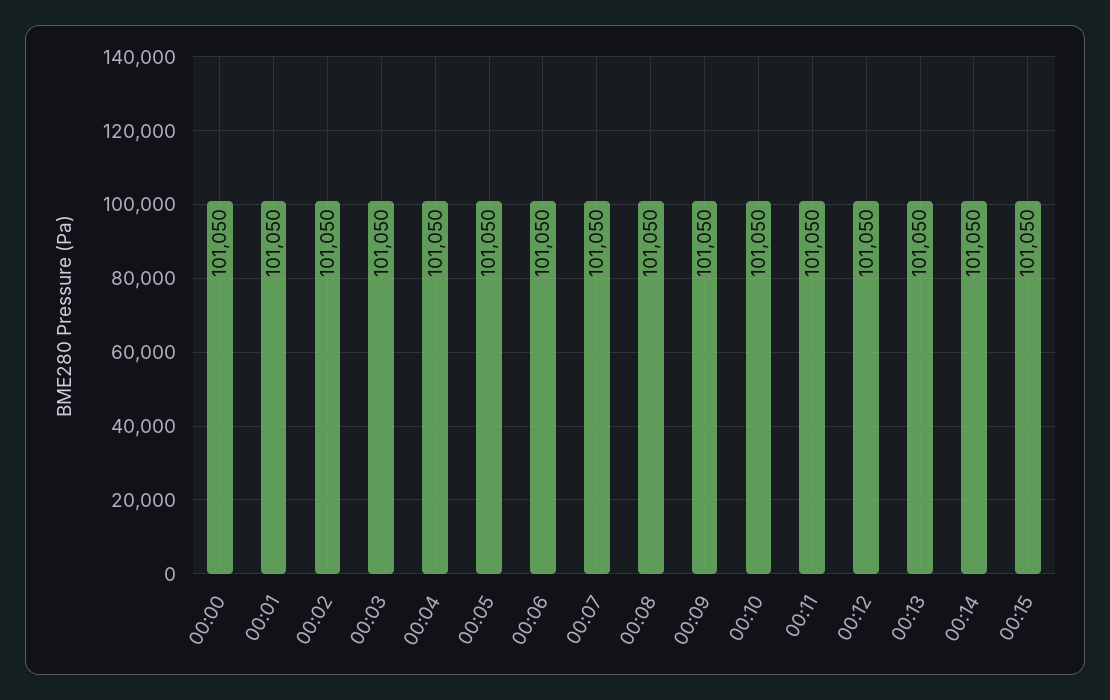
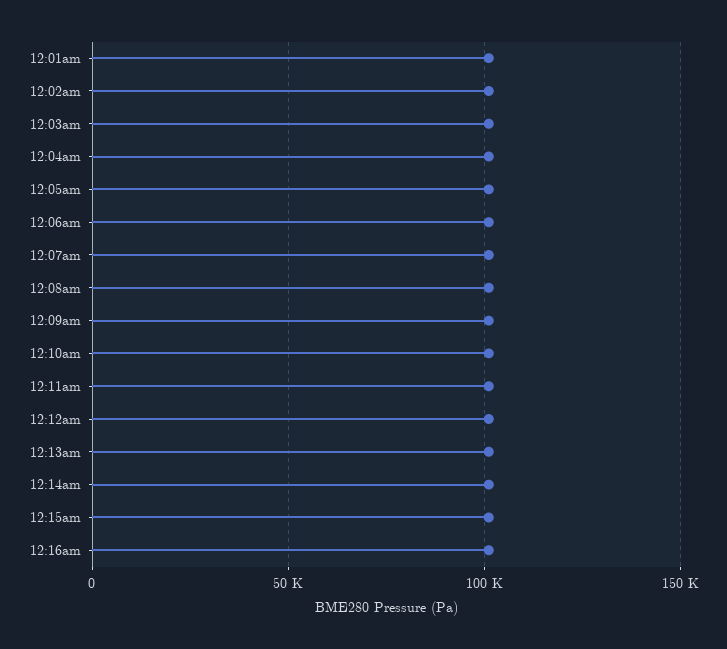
00:00: 101050 -> none
12:16am: none -> 100000

